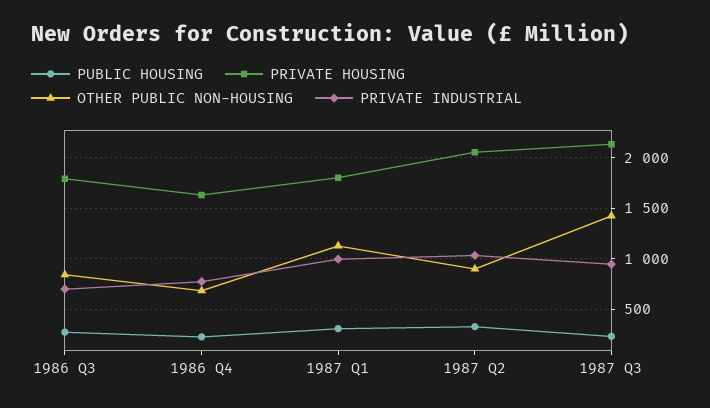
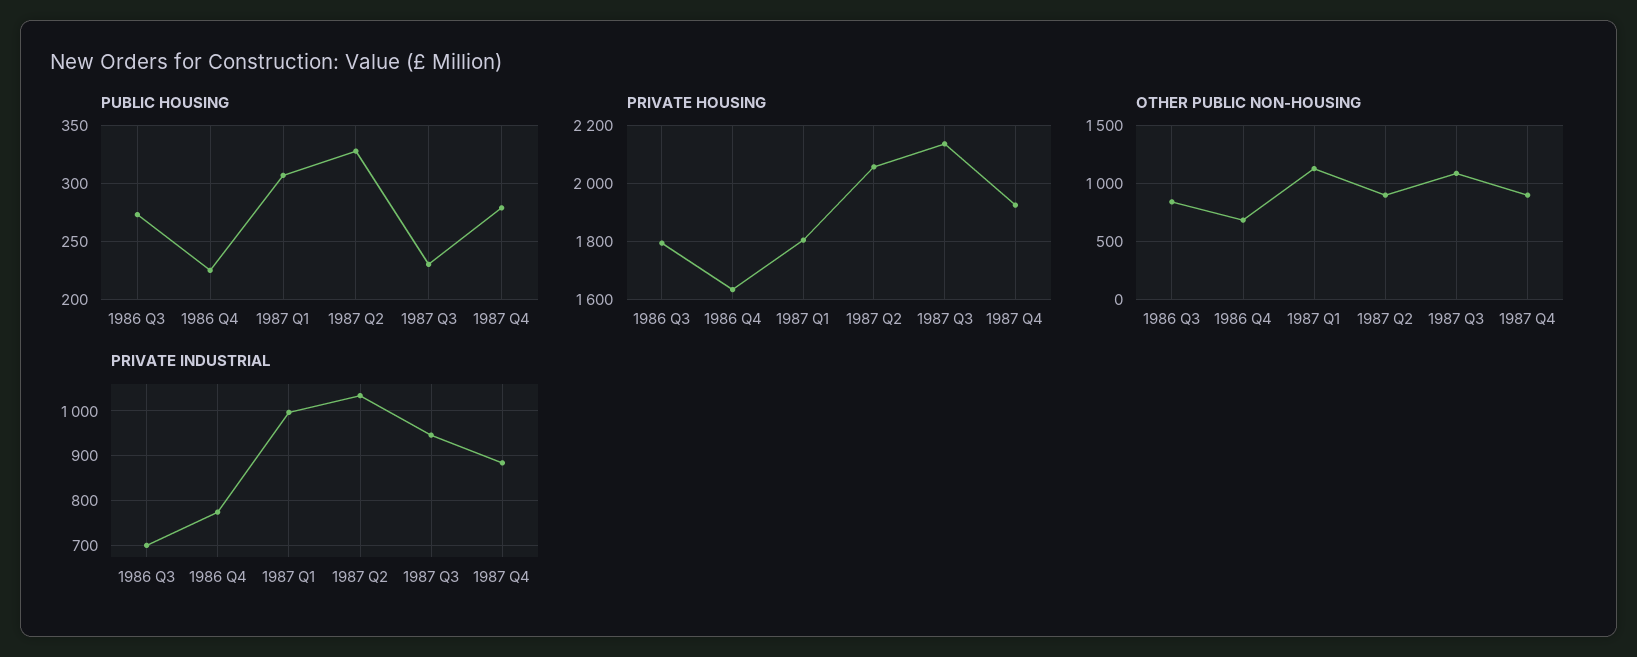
OTHER PUBLIC NON-HOUSING, 1987 Q3: 1400 -> 1100
PUBLIC HOUSING, 1987 Q4: none -> 280
PRIVATE HOUSING, 1987 Q4: none -> 1925
OTHER PUBLIC NON-HOUSING, 1987 Q4: none -> 900
PRIVATE INDUSTRIAL, 1987 Q4: none -> 880

